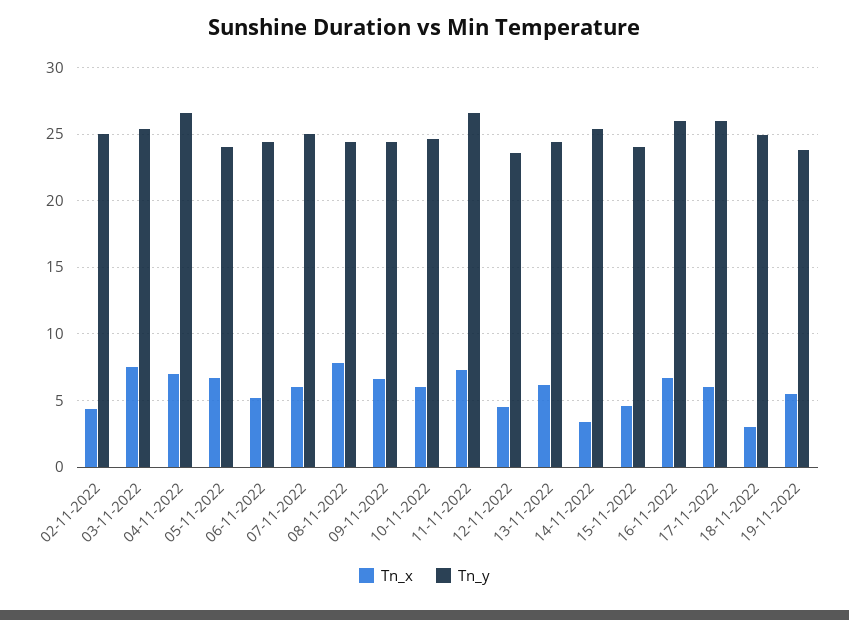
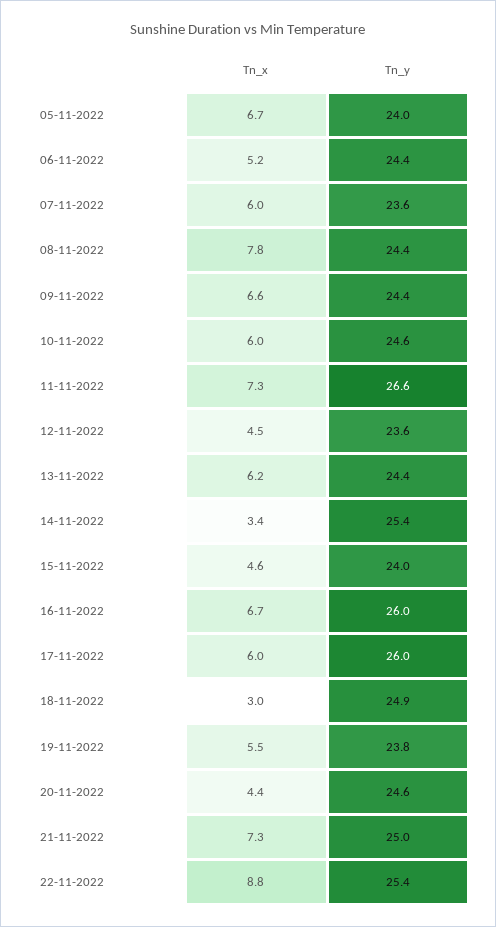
Tn_x, 02-11-2022: 4.5 -> none
Tn_y, 02-11-2022: 25 -> none
Tn_x, 03-11-2022: 7.5 -> none
Tn_y, 03-11-2022: 25.5 -> none
Tn_x, 04-11-2022: 7 -> none
Tn_y, 04-11-2022: 26.5 -> none
Tn_y, 07-11-2022: 25 -> 23.6
Tn_x, 20-11-2022: none -> 4.4
Tn_y, 20-11-2022: none -> 24.6
Tn_x, 21-11-2022: none -> 7.3
Tn_y, 21-11-2022: none -> 25
Tn_x, 22-11-2022: none -> 8.8
Tn_y, 22-11-2022: none -> 25.4

